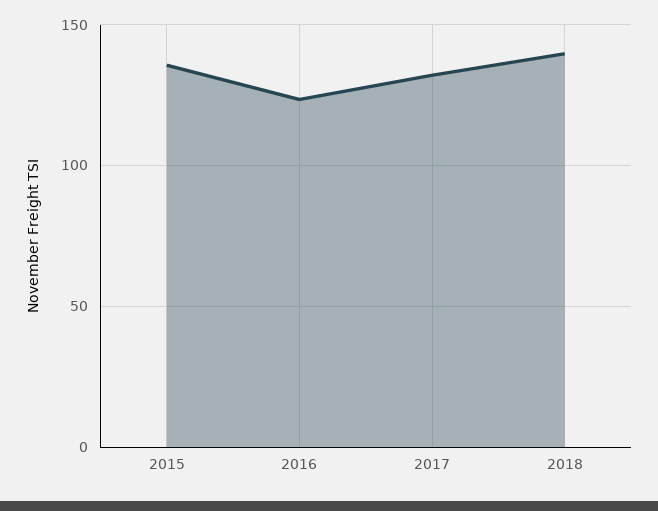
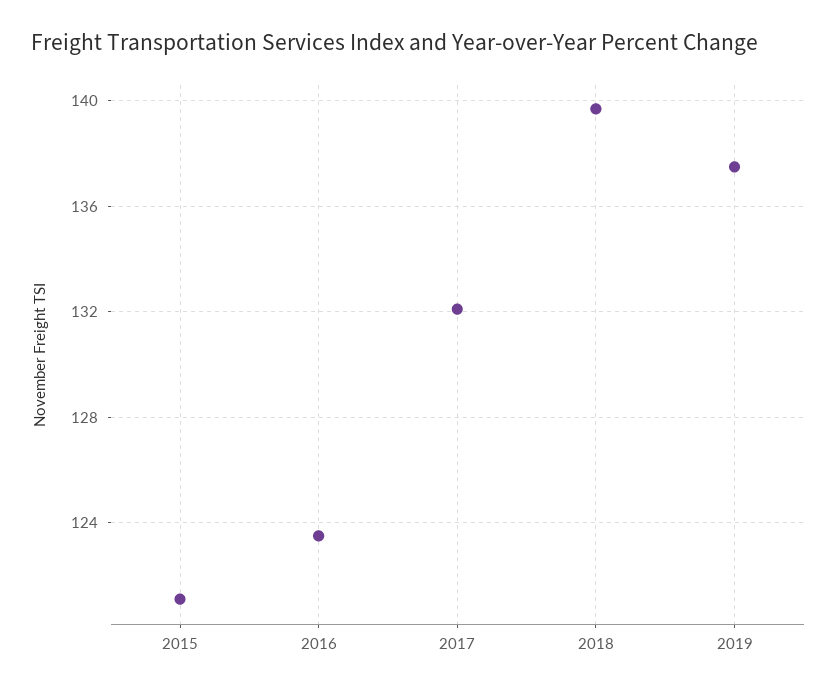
2015: 135 -> 121
2019: none -> 137.5

